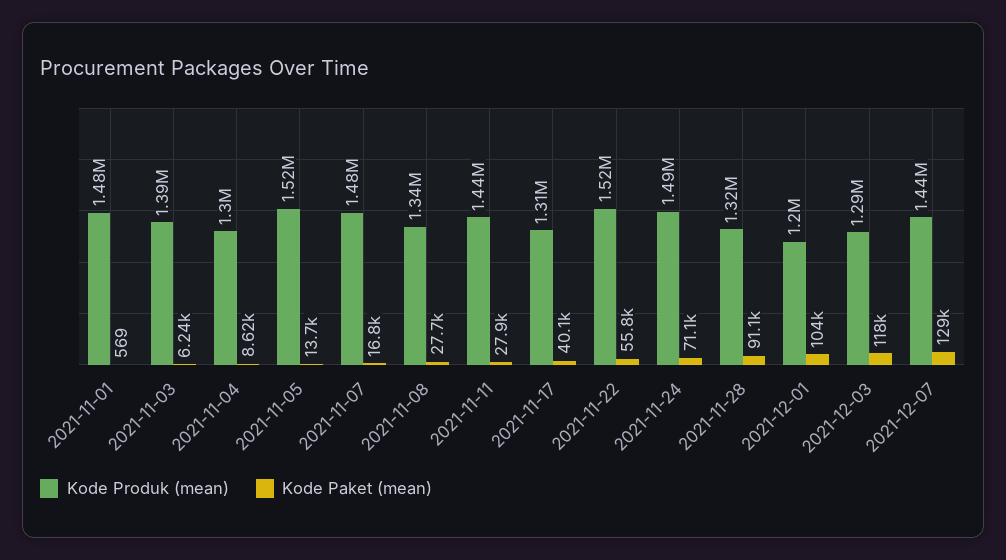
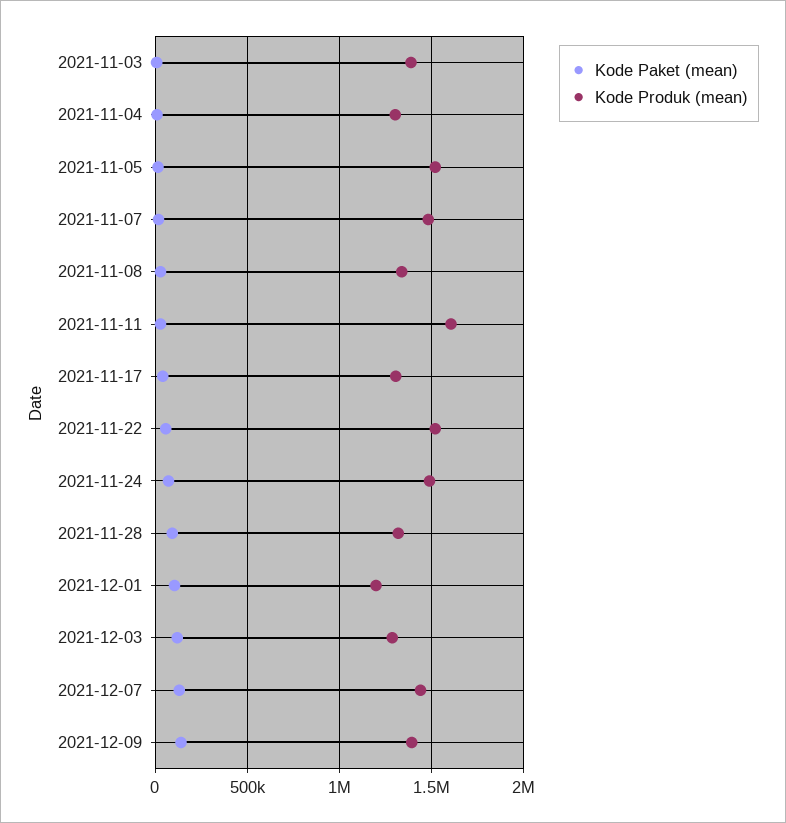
Kode Produk (mean), 2021-11-01: 1480000 -> none
Kode Paket (mean), 2021-11-01: 569 -> none
Kode Produk (mean), 2021-11-11: 1440000 -> 1600000
Kode Paket (mean), 2021-12-09: none -> 150000
Kode Produk (mean), 2021-12-09: none -> 1400000

